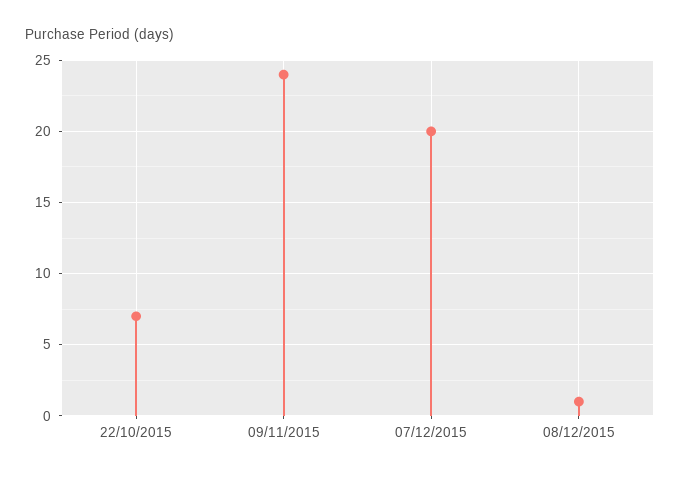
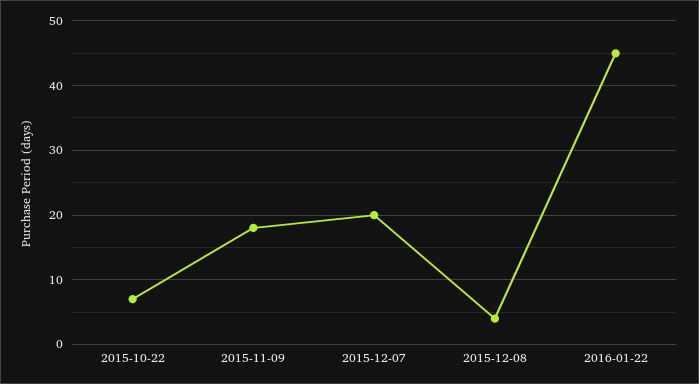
09/11/2015: 24 -> 18
08/12/2015: 1 -> 4
2016-01-22: none -> 45

